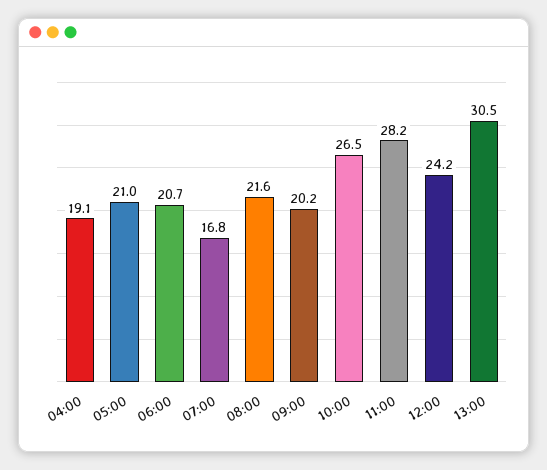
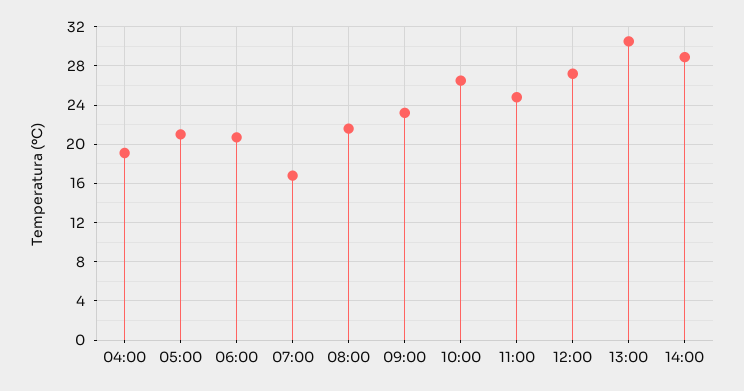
09:00: 20.2 -> 23
11:00: 28.2 -> 25
12:00: 24.2 -> 27
14:00: none -> 29

